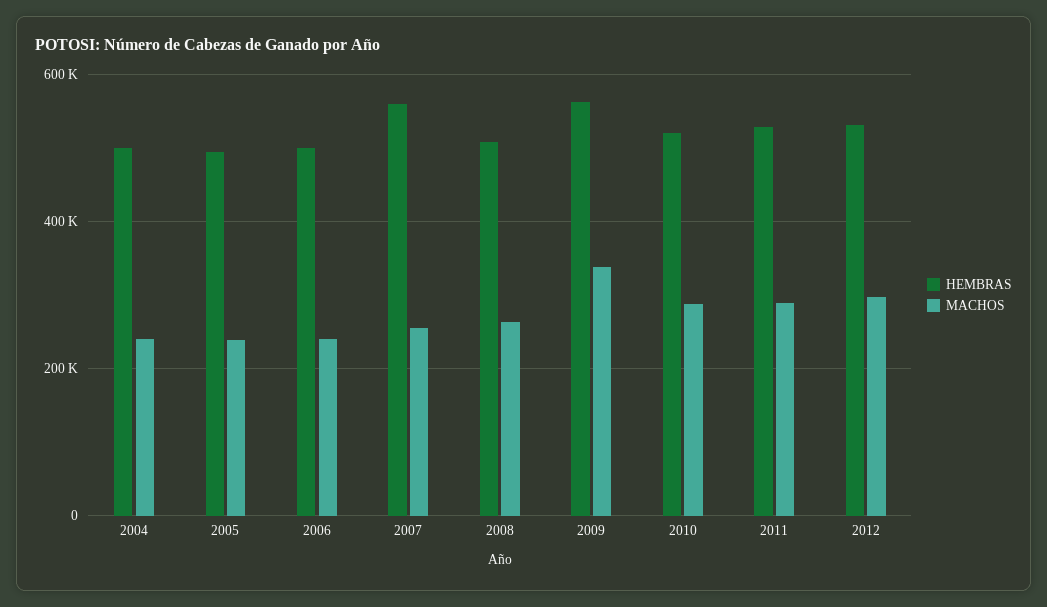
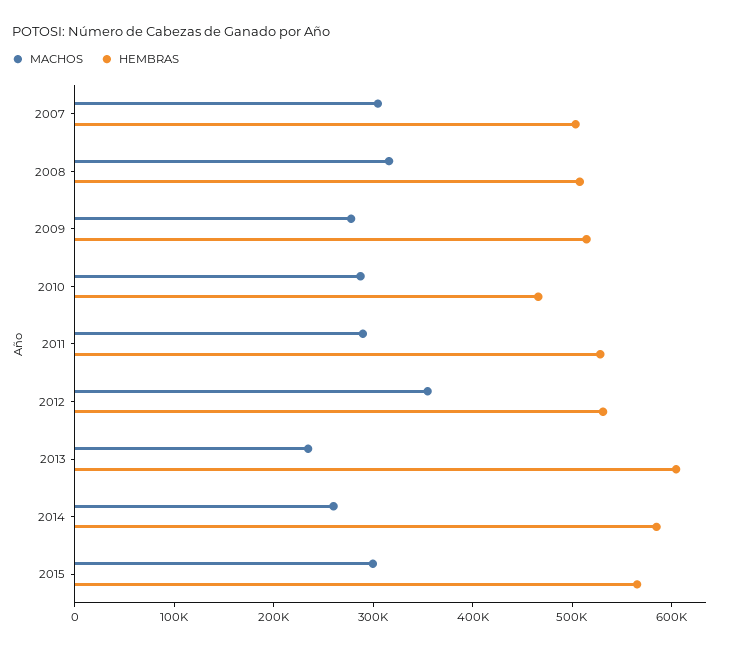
HEMBRAS, 2004: 500000 -> none
MACHOS, 2004: 240000 -> none
HEMBRAS, 2005: 500000 -> none
MACHOS, 2005: 240000 -> none
HEMBRAS, 2006: 500000 -> none
MACHOS, 2006: 240000 -> none
HEMBRAS, 2007: 560000 -> 500000
MACHOS, 2007: 260000 -> 300000
MACHOS, 2008: 260000 -> 320000
HEMBRAS, 2009: 560000 -> 520000
MACHOS, 2009: 340000 -> 280000
HEMBRAS, 2010: 520000 -> 460000
MACHOS, 2012: 300000 -> 360000
MACHOS, 2013: none -> 240000
HEMBRAS, 2013: none -> 600000
MACHOS, 2014: none -> 260000
HEMBRAS, 2014: none -> 580000
MACHOS, 2015: none -> 300000
HEMBRAS, 2015: none -> 560000

